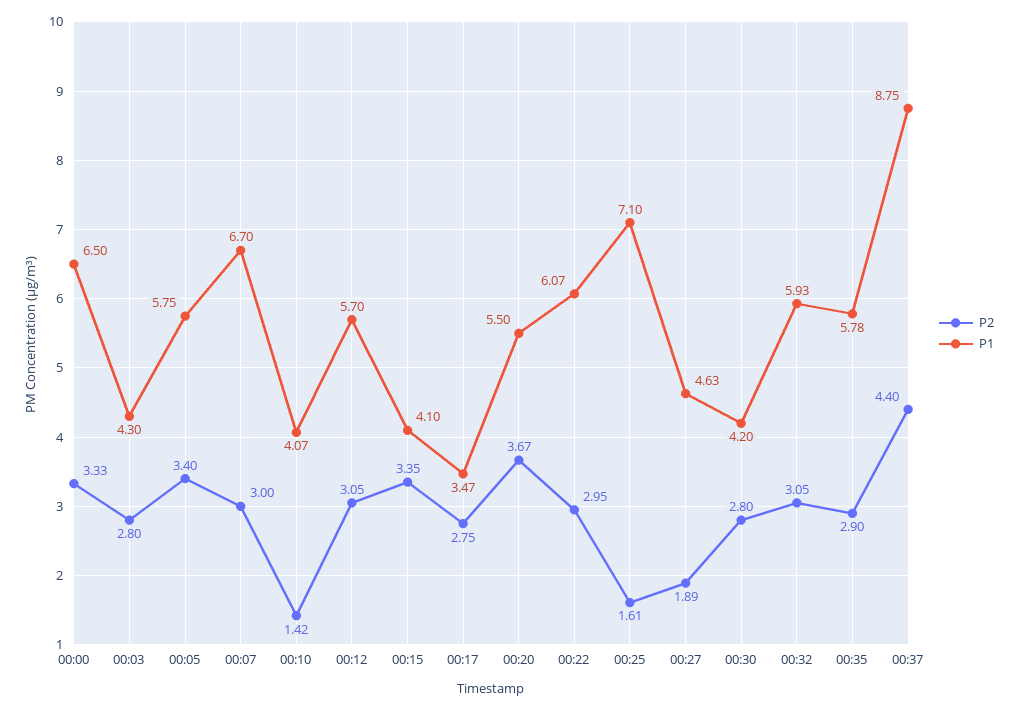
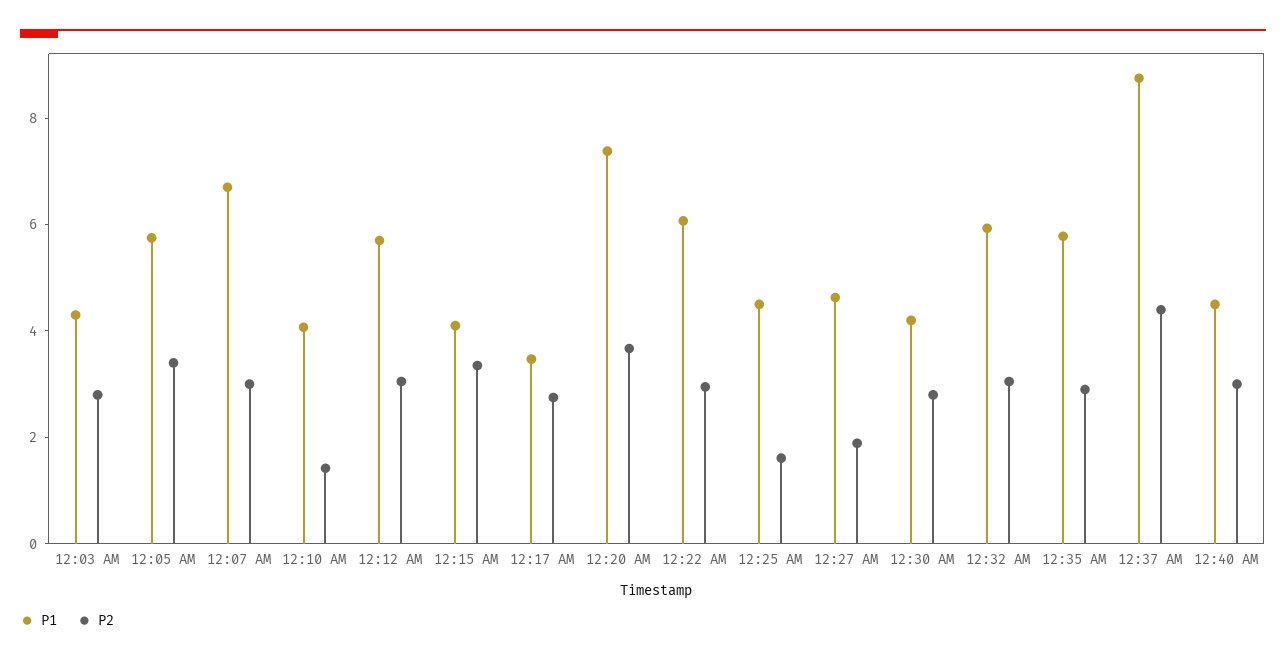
P2, 00:00: 3.33 -> none
P1, 00:00: 6.5 -> none
P1, 00:20: 5.5 -> 7.5
P1, 00:25: 7.1 -> 4.5
P1, 12:40 AM: none -> 4.5
P2, 12:40 AM: none -> 3

